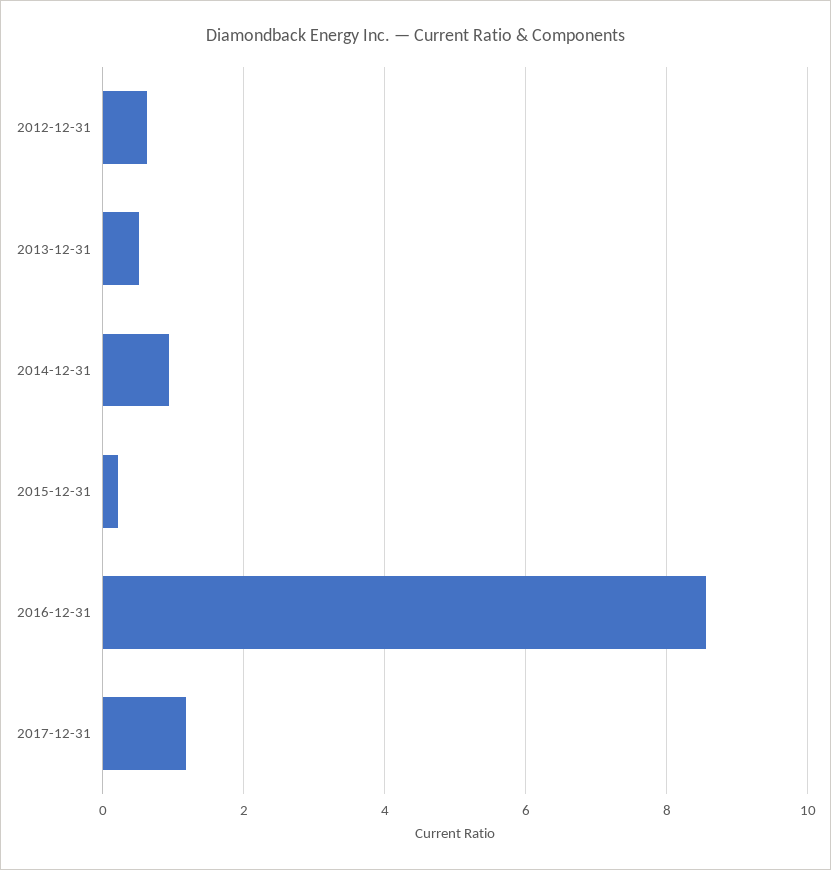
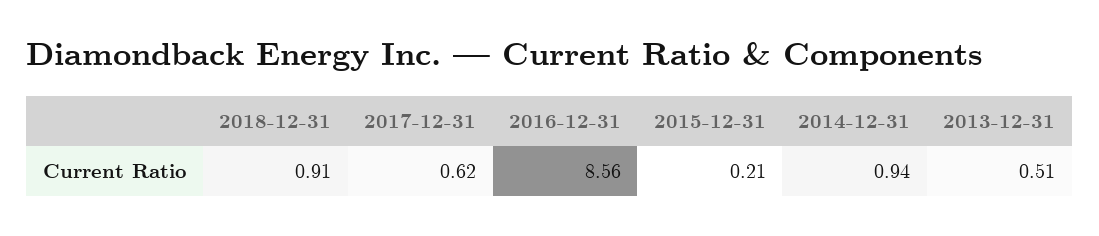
2012-12-31: 0.6 -> none
2017-12-31: 1.2 -> 0.62
2018-12-31: none -> 0.91

